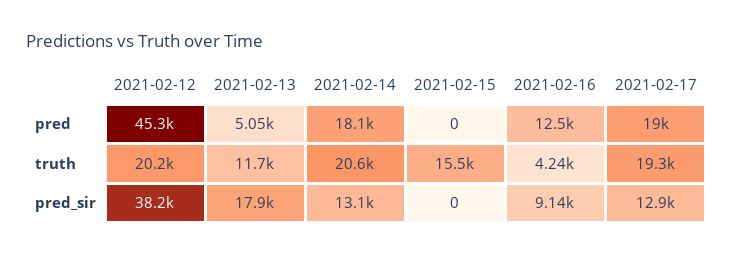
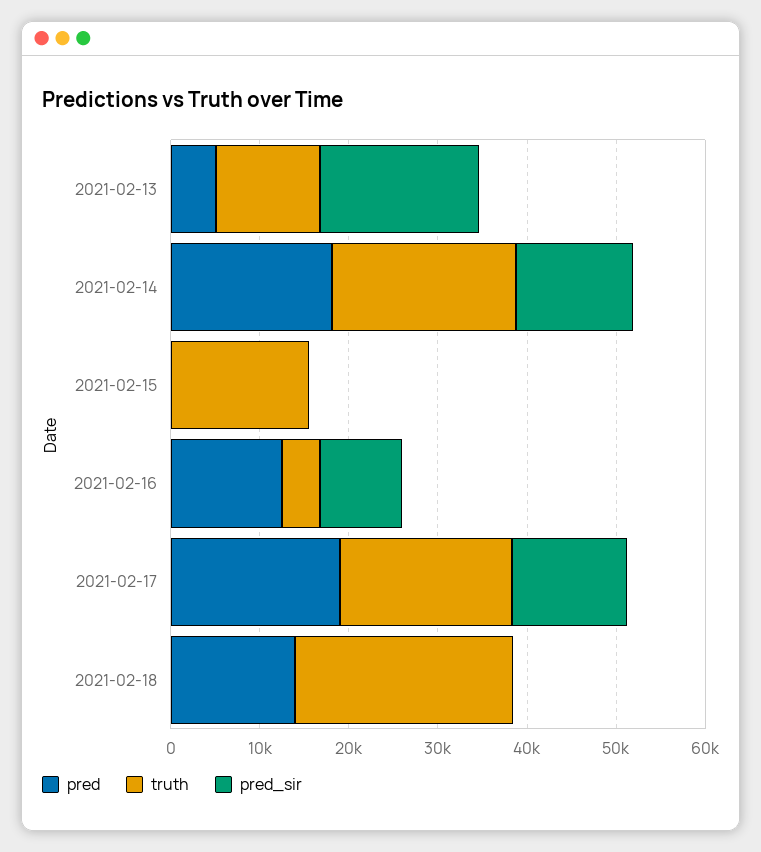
pred, 2021-02-12: 45300 -> none
truth, 2021-02-12: 20200 -> none
pred_sir, 2021-02-12: 38200 -> none
pred, 2021-02-18: none -> 14000
truth, 2021-02-18: none -> 24000
pred_sir, 2021-02-18: none -> 0

